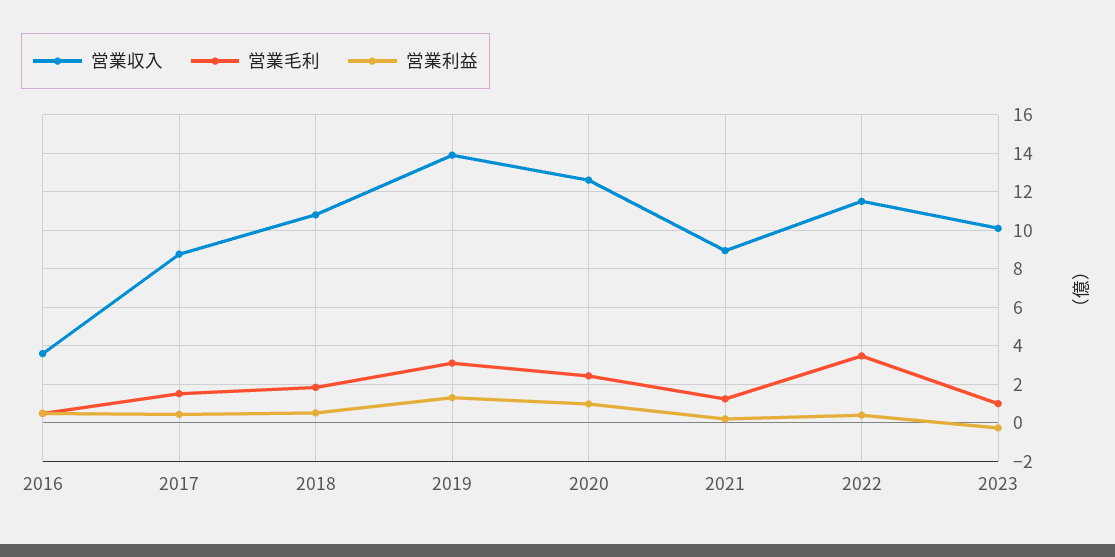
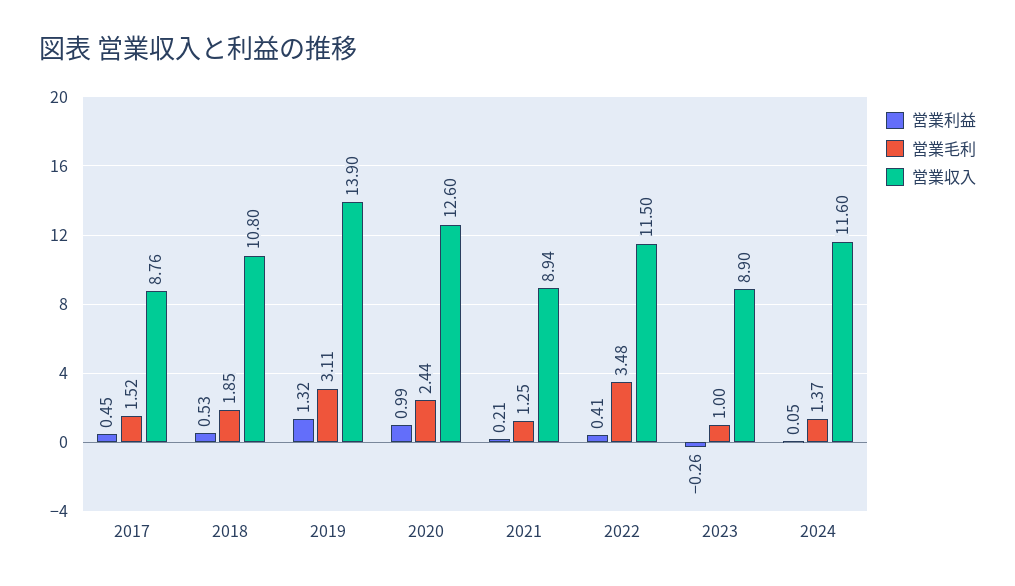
営業収入, 2016: 3.5 -> none
営業毛利, 2016: 0.5 -> none
営業利益, 2016: 0.5 -> none
営業収入, 2023: 10 -> 8.9
営業利益, 2024: none -> 0.05
営業毛利, 2024: none -> 1.37
営業収入, 2024: none -> 11.6

